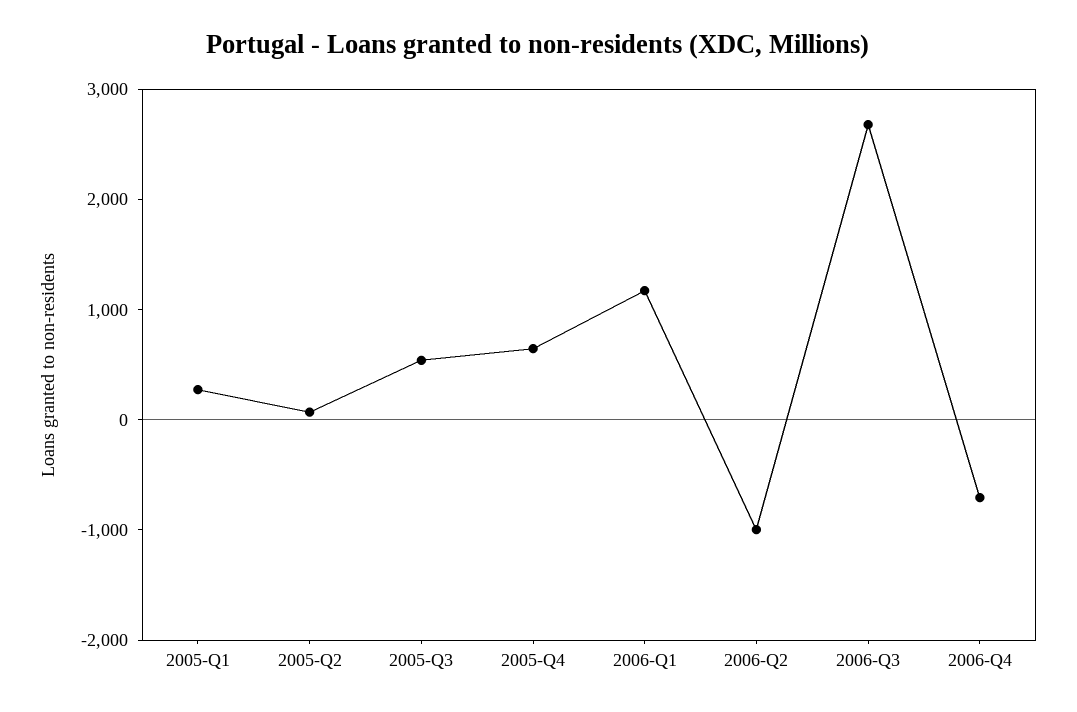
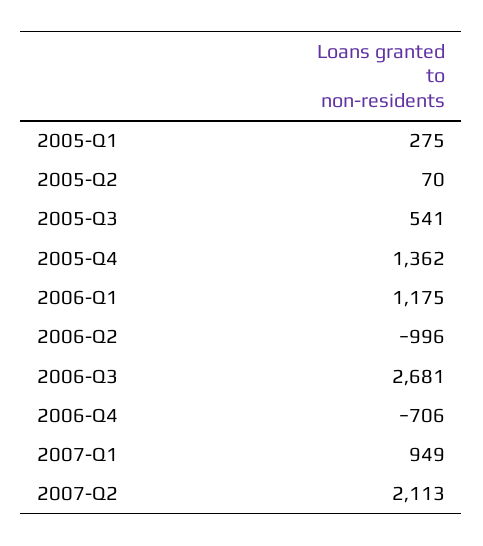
2005-Q4: 600 -> 1362
2007-Q1: none -> 949
2007-Q2: none -> 2113

